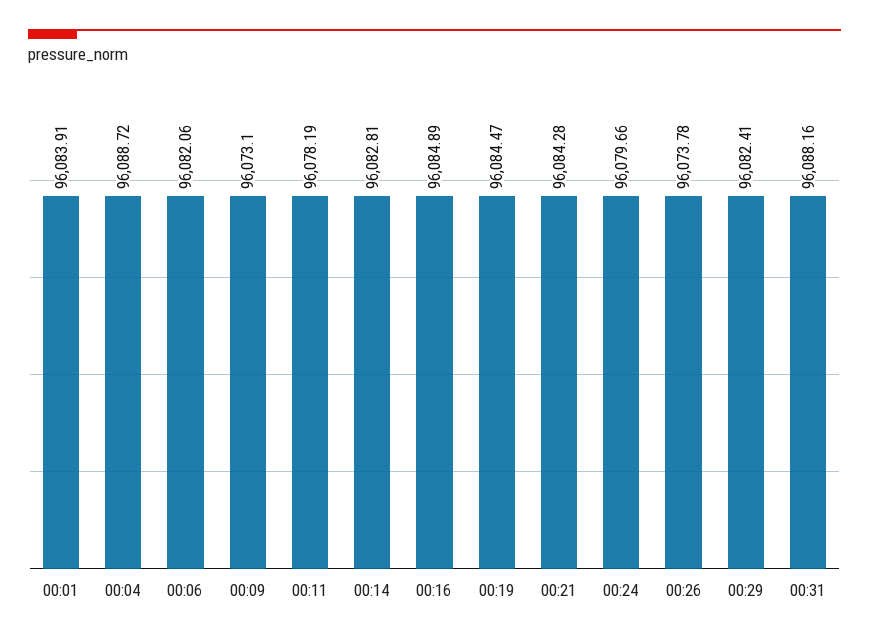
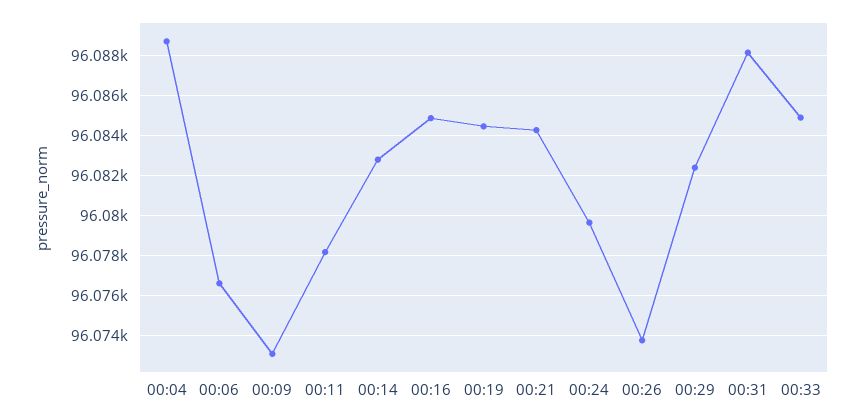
00:01: 96083.91 -> none
00:06: 96082.06 -> 96076.5
00:33: none -> 96085

